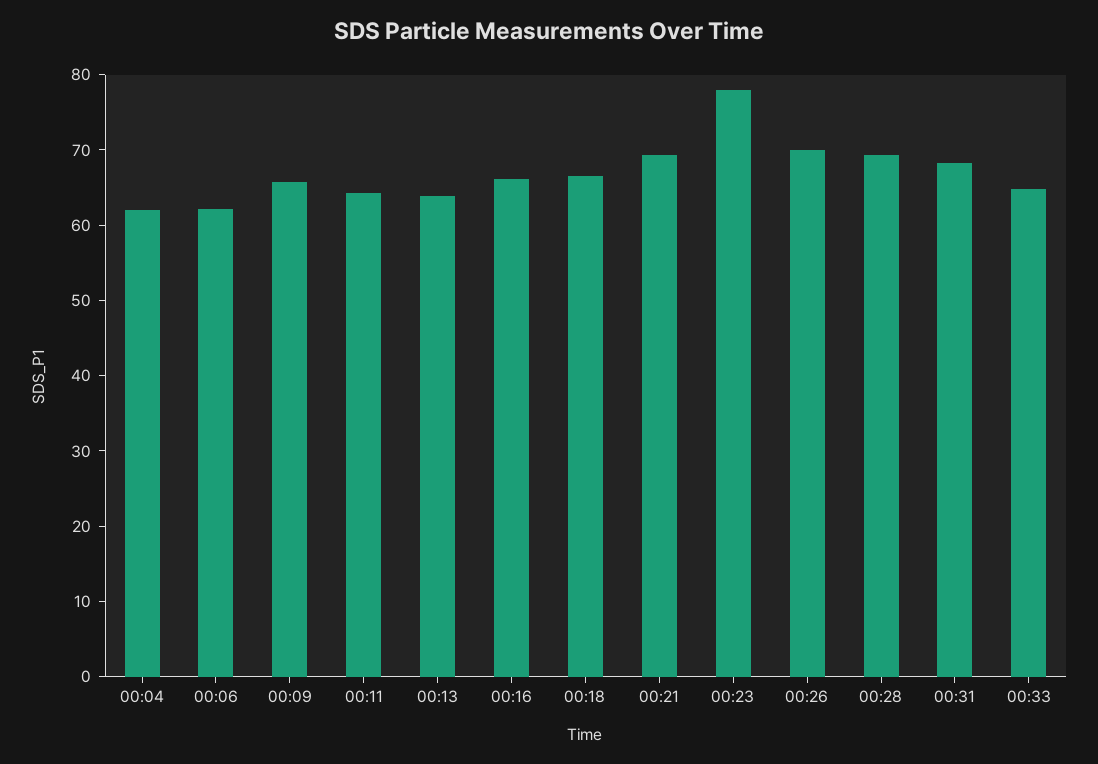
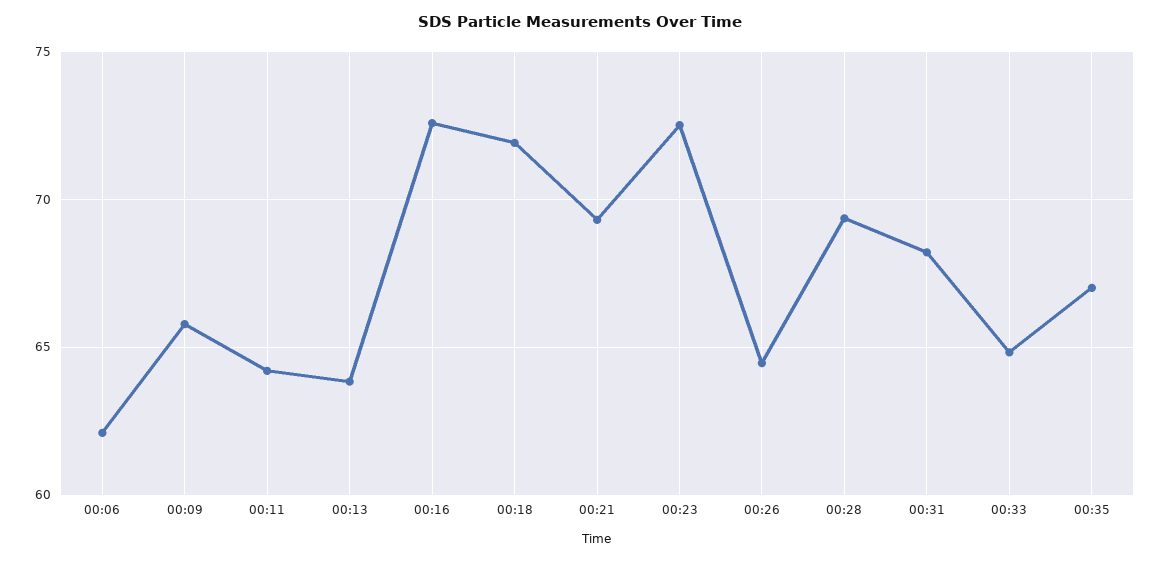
00:04: 62 -> none
00:16: 66 -> 72.5
00:18: 66 -> 72
00:23: 78 -> 72.5
00:26: 70 -> 64.5
00:35: none -> 67

